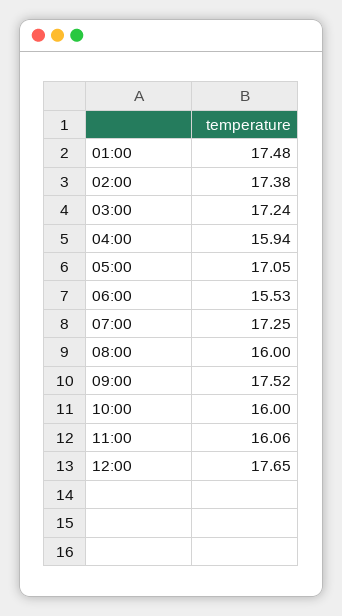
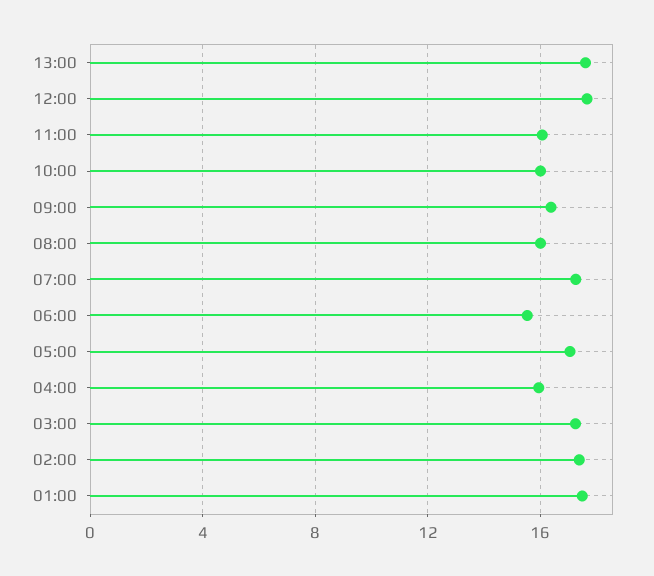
09:00: 17.52 -> 16.5
13:00: none -> 17.5

